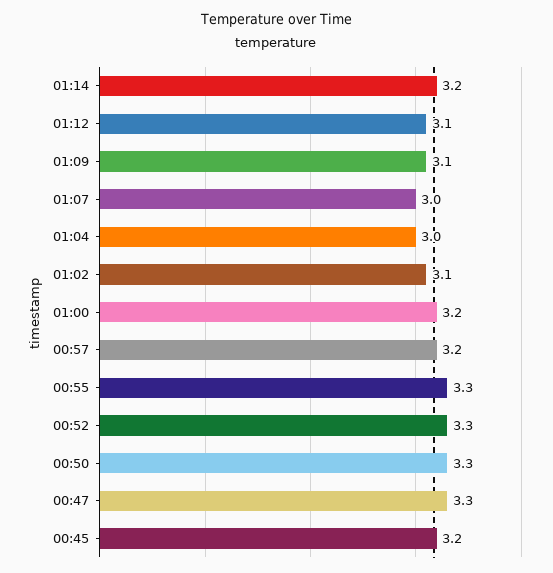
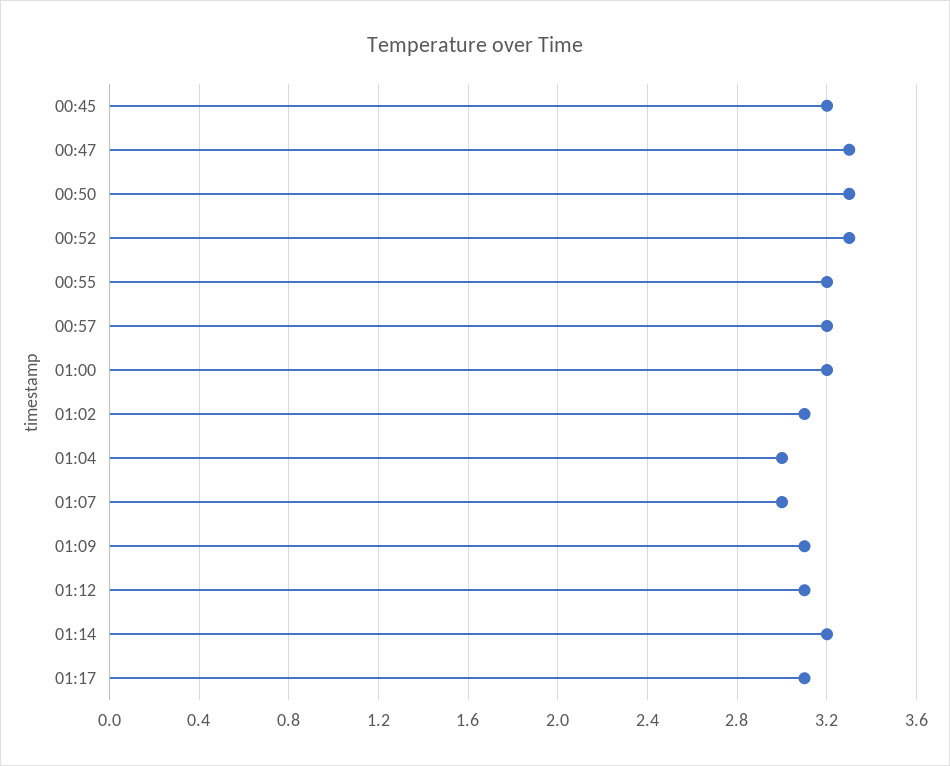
00:55: 3.3 -> 3.2
01:17: none -> 3.1

